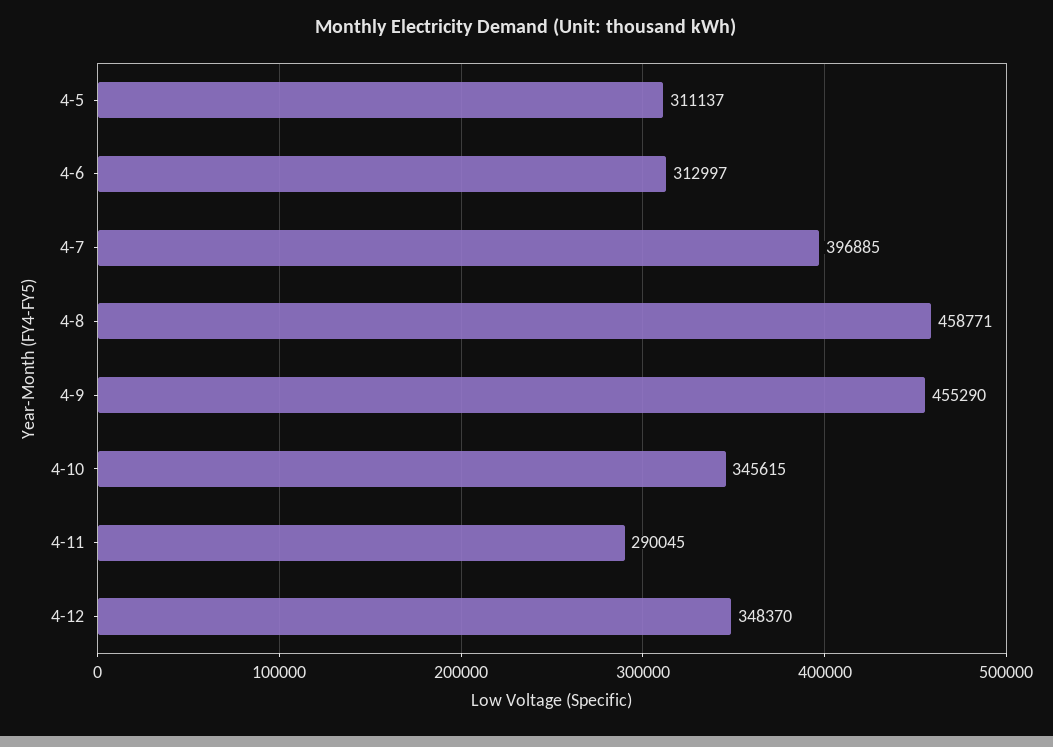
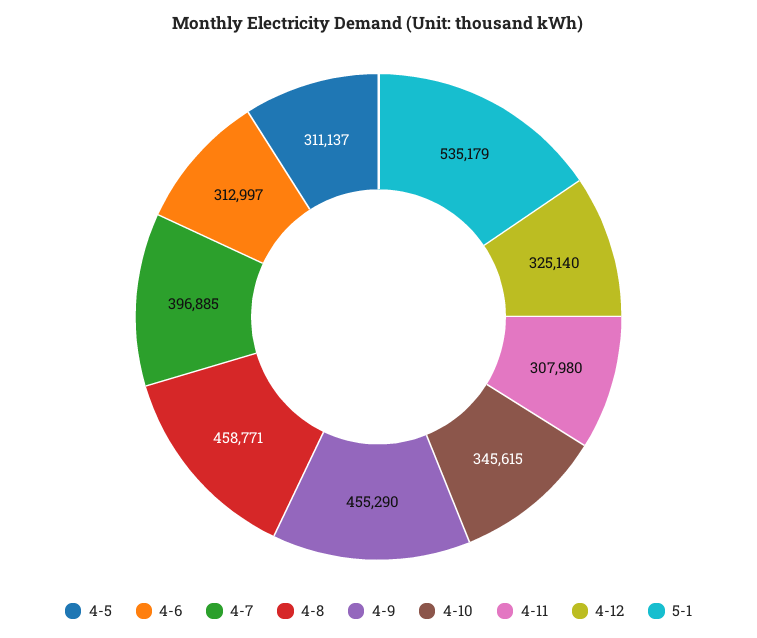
4-11: 290045 -> 307980
4-12: 348370 -> 325140
5-1: none -> 535179

